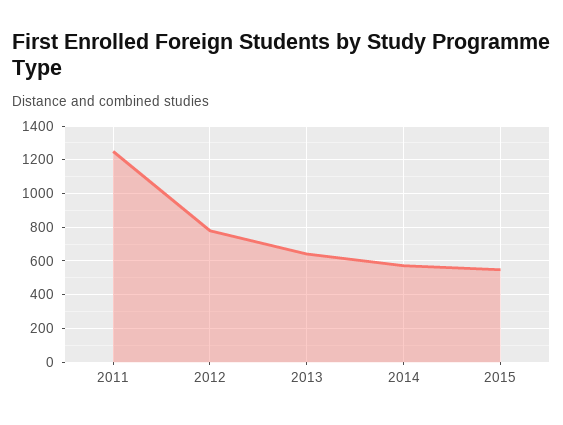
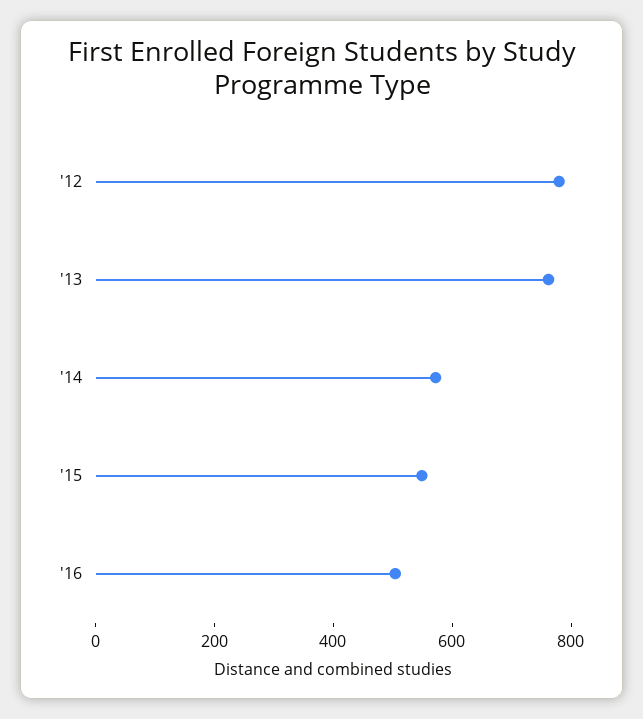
2011: 1250 -> none
2013: 650 -> 750
'16: none -> 500

